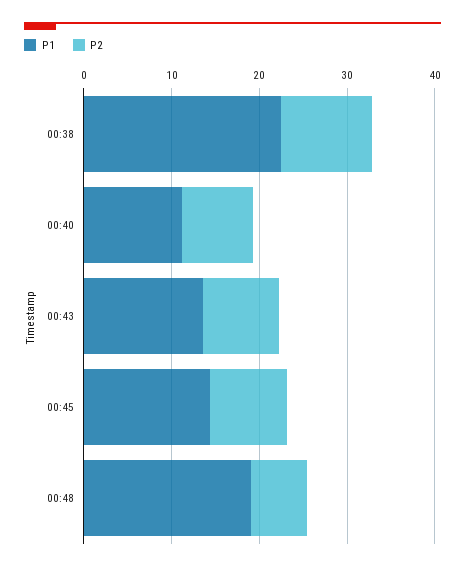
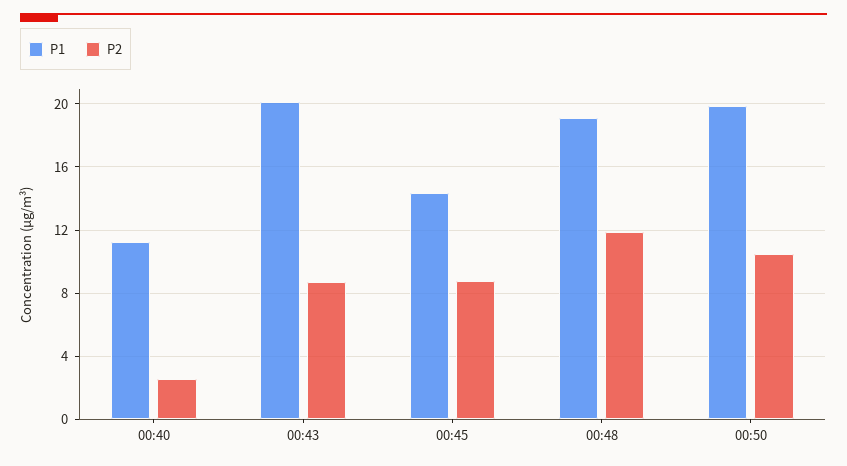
P1, 00:38: 22 -> none
P2, 00:38: 10 -> none
P2, 00:40: 8 -> 2.5
P1, 00:43: 14 -> 20
P2, 00:48: 6 -> 12
P1, 00:50: none -> 20
P2, 00:50: none -> 10.5

